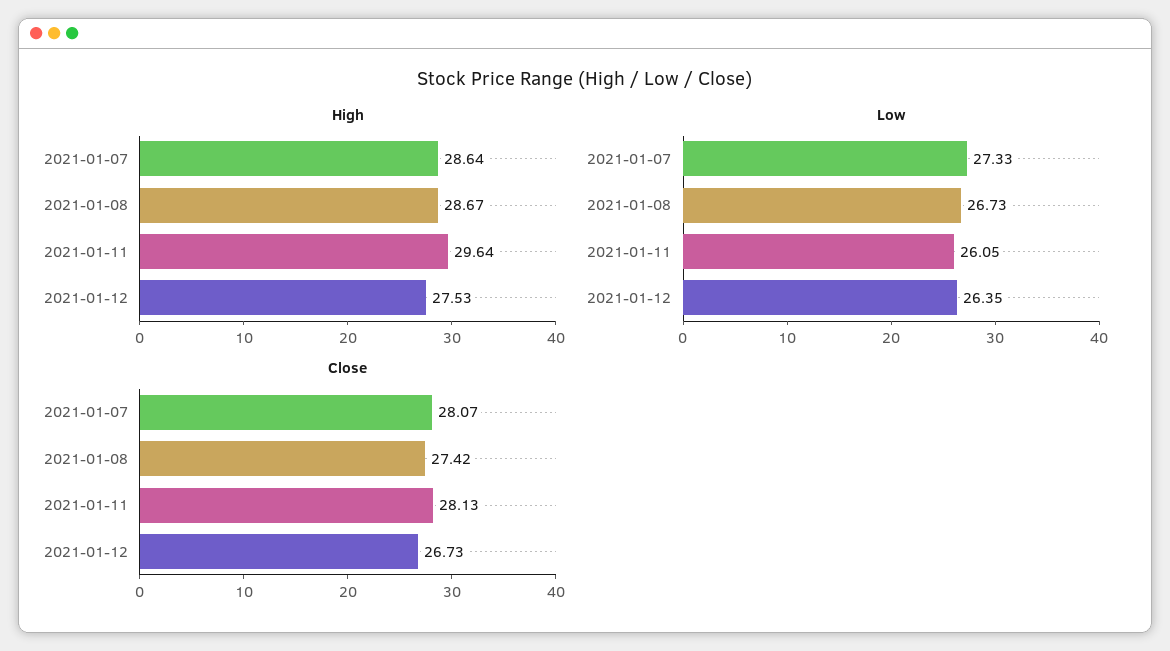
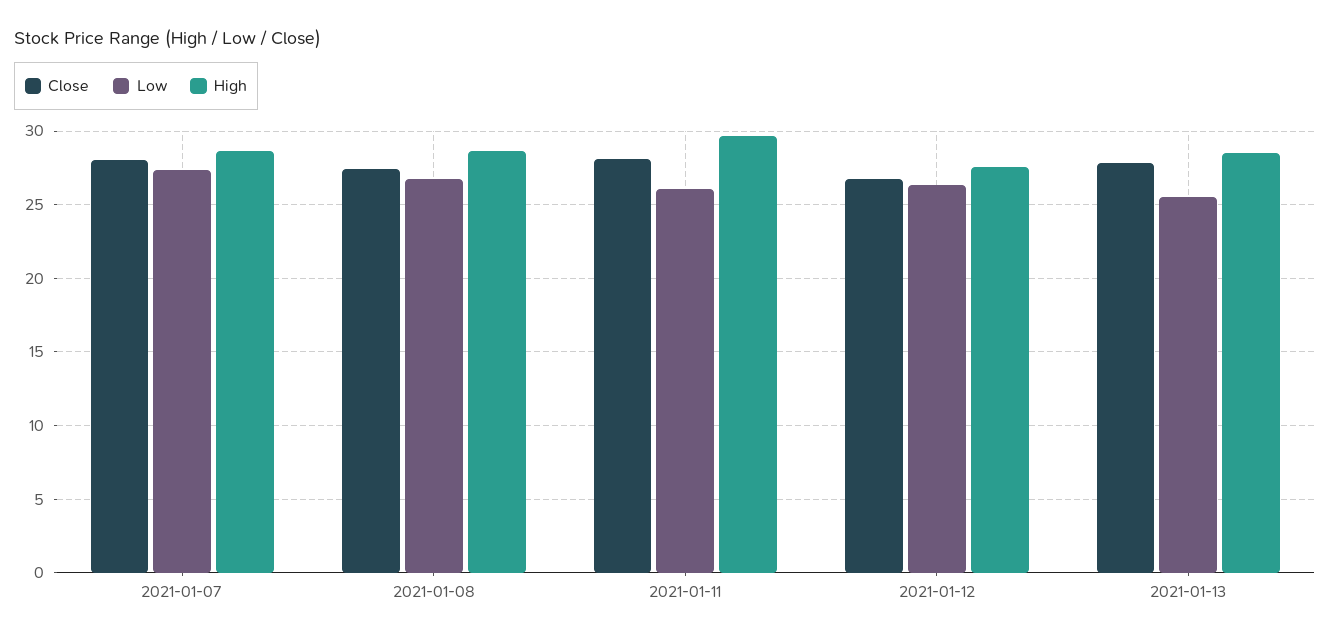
Close, 2021-01-13: none -> 28
Low, 2021-01-13: none -> 25.5
High, 2021-01-13: none -> 28.5

